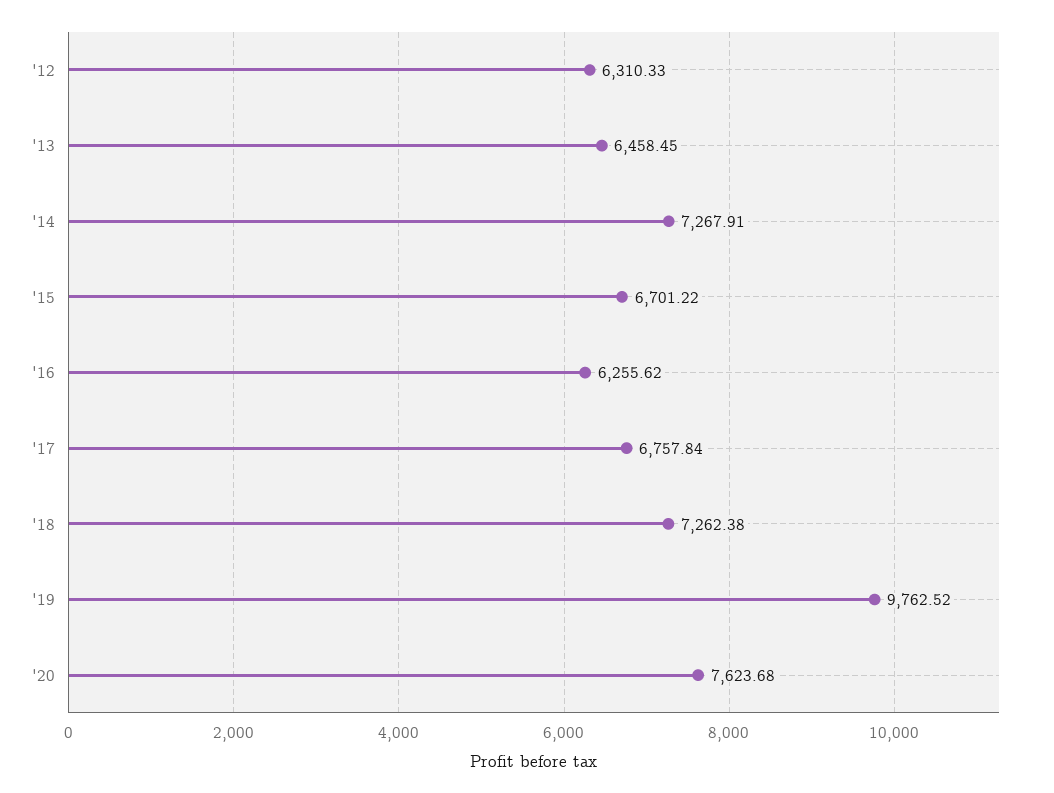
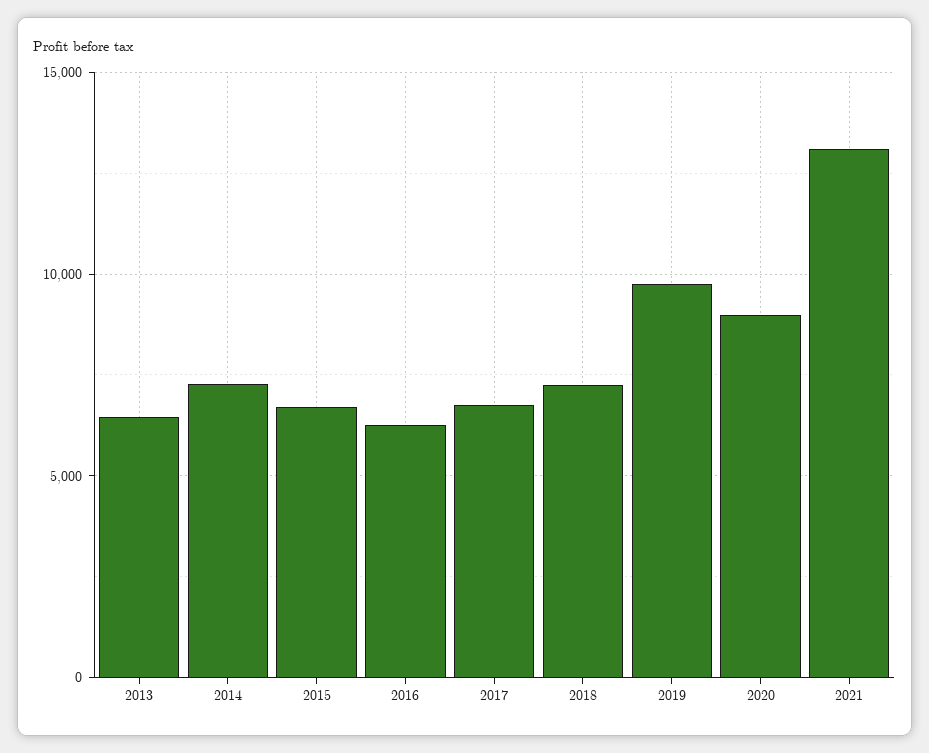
'12: 6310.33 -> none
'20: 7623.68 -> 9000
2021: none -> 13000

